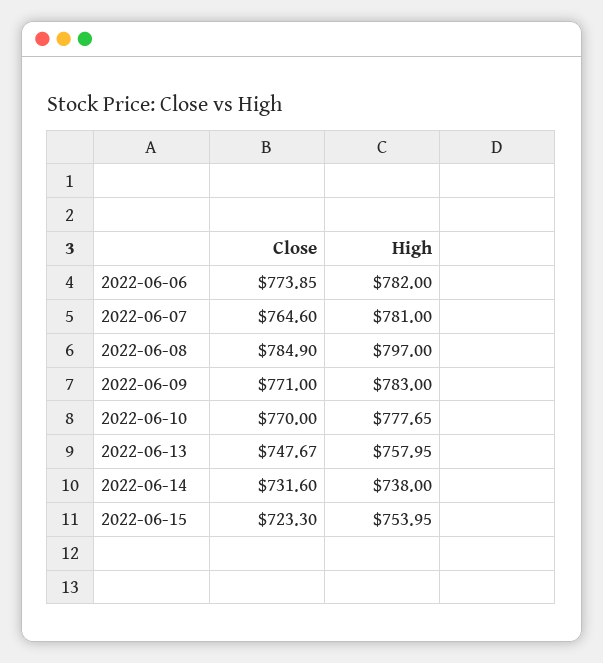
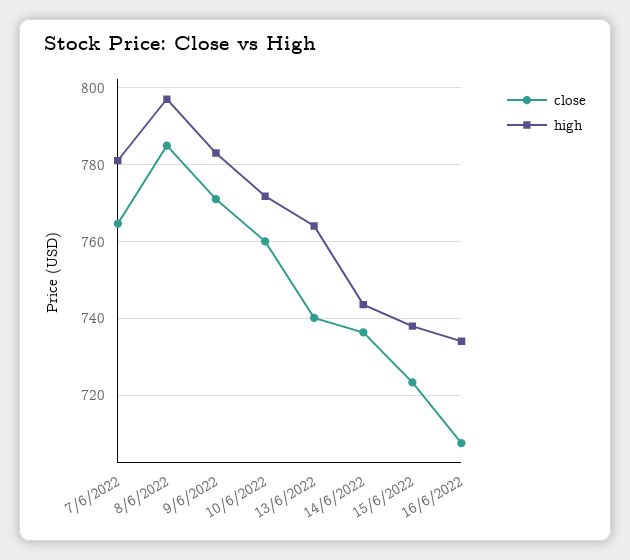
Close, 2022-06-06: 773.85 -> none
High, 2022-06-06: 782 -> none
Close, 2022-06-10: 770 -> 760
High, 2022-06-10: 777.65 -> 772
Close, 2022-06-13: 747.67 -> 740
High, 2022-06-13: 757.95 -> 764
Close, 2022-06-14: 731.6 -> 736
High, 2022-06-14: 738 -> 744
High, 2022-06-15: 753.95 -> 738
Close, 16/6/2022: none -> 708
High, 16/6/2022: none -> 734

